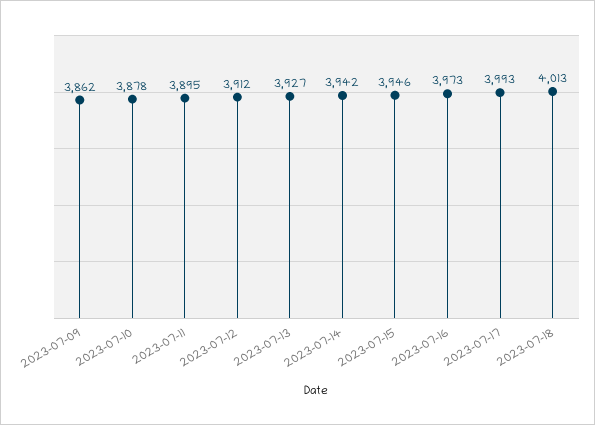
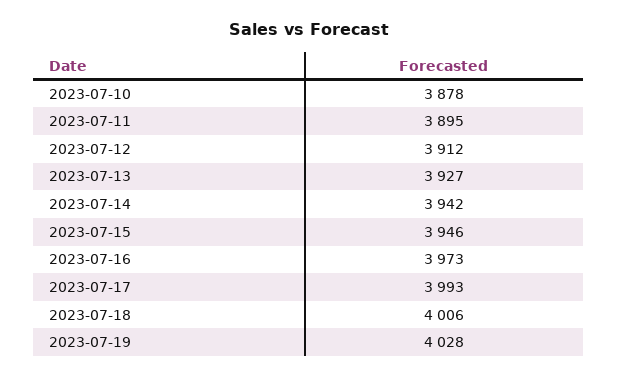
2023-07-09: 3862 -> none
2023-07-18: 4013 -> 4006
2023-07-19: none -> 4028

